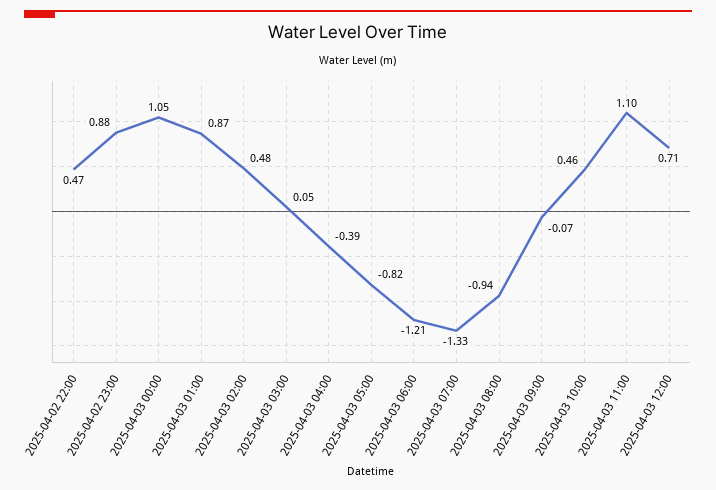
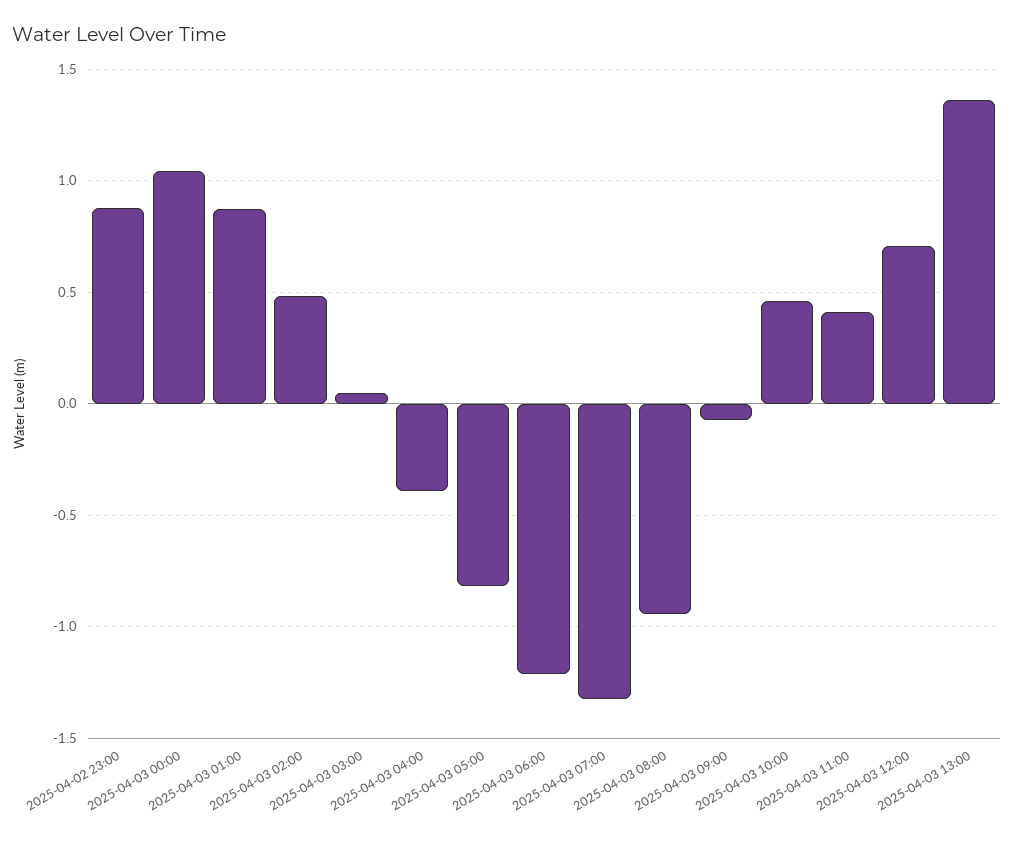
2025-04-02 22:00: 0.47 -> none
2025-04-03 11:00: 1.1 -> 0.4
2025-04-03 13:00: none -> 1.35

